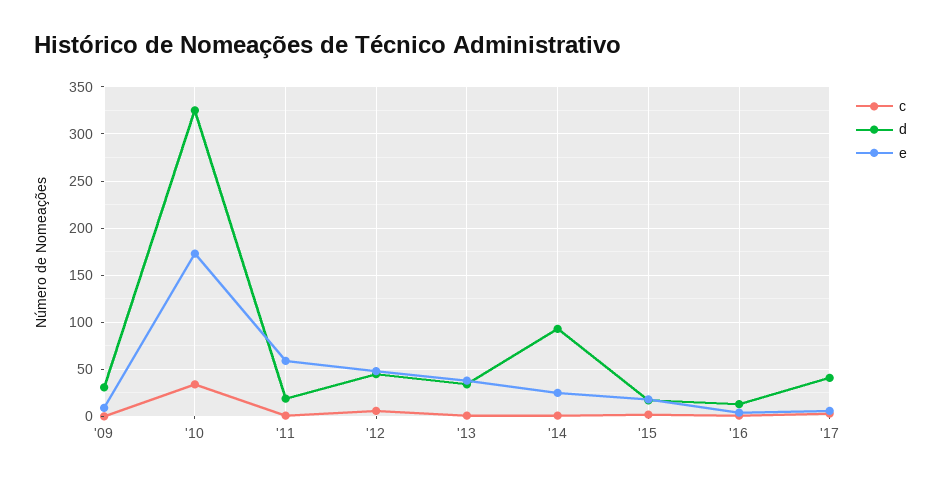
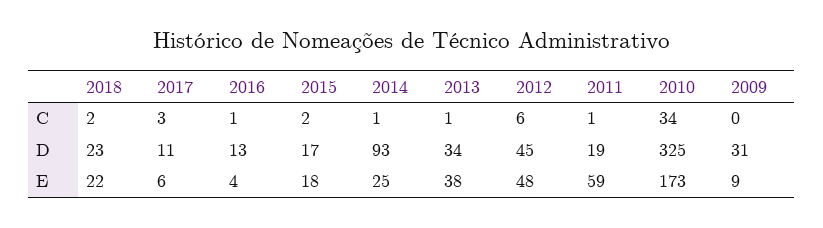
d, '17: 40 -> 11
c, 2018: none -> 2
d, 2018: none -> 23
e, 2018: none -> 22

